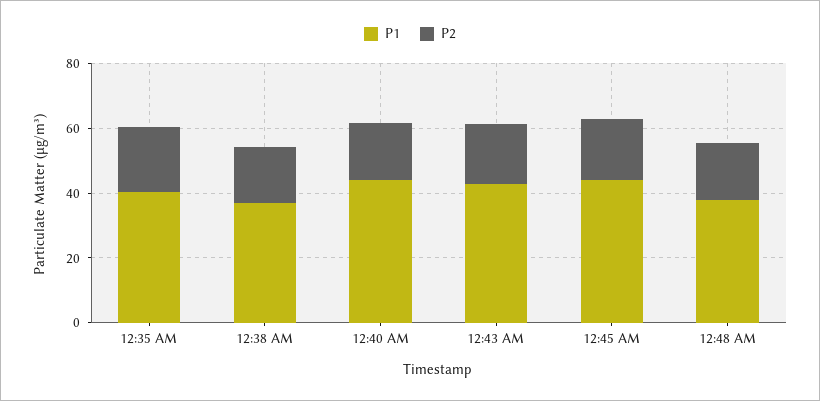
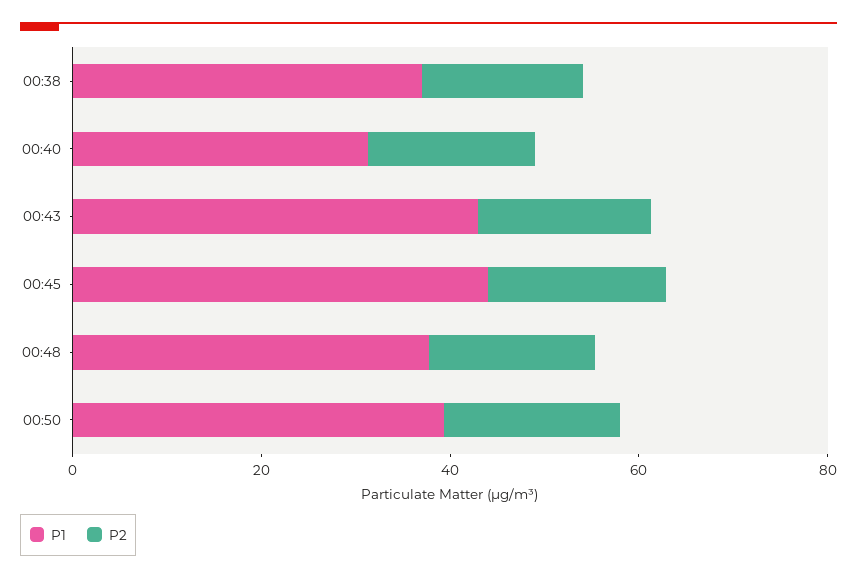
P1, 12:35 AM: 40 -> none
P2, 12:35 AM: 20 -> none
P1, 12:40 AM: 45 -> 30
P1, 00:50: none -> 40
P2, 00:50: none -> 20

